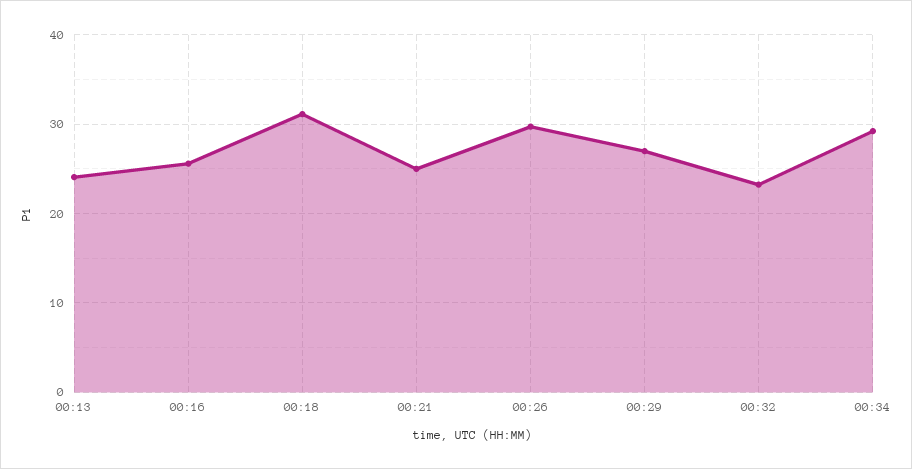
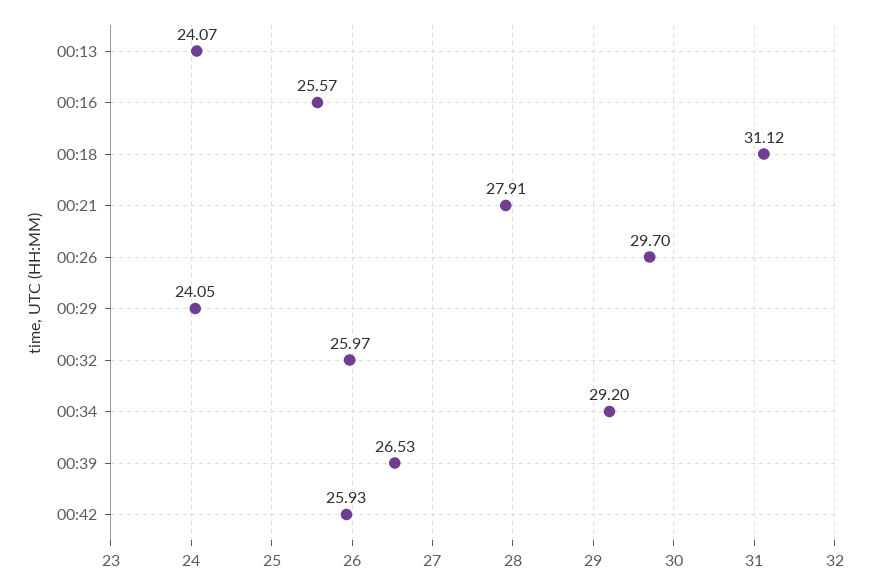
00:21: 25 -> 27.91
00:29: 27 -> 24.05
00:32: 23 -> 25.97
00:39: none -> 26.53
00:42: none -> 25.93

